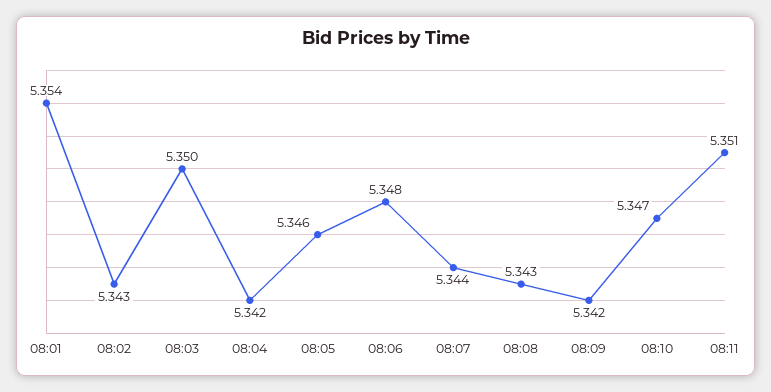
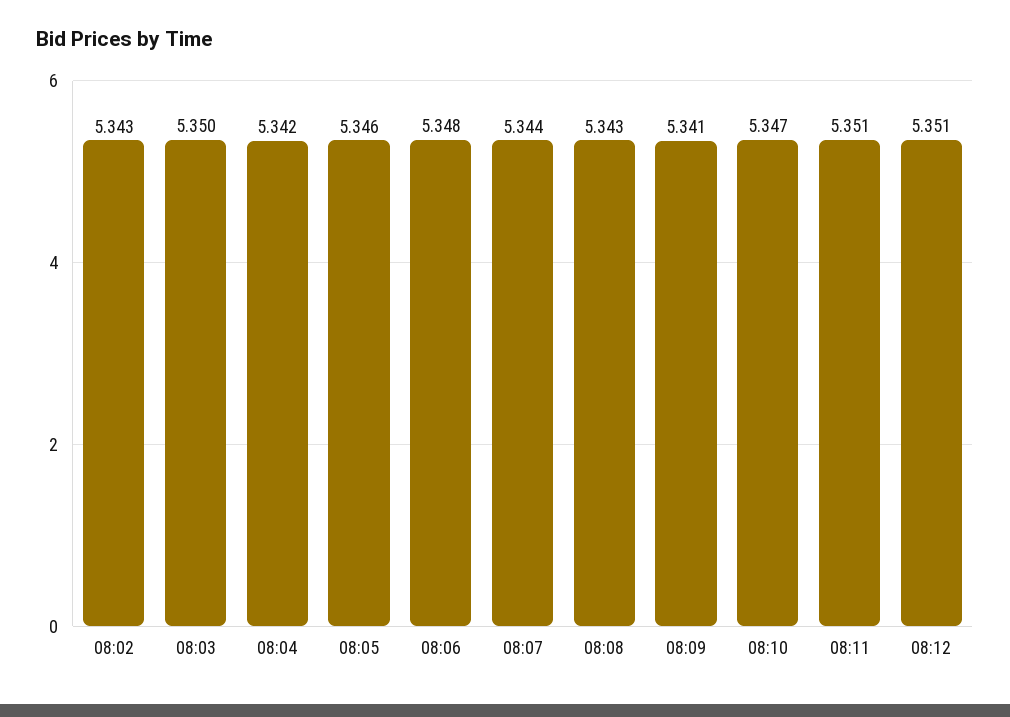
08:01: 5.354 -> none
08:09: 5.342 -> 5.341
08:12: none -> 5.351

